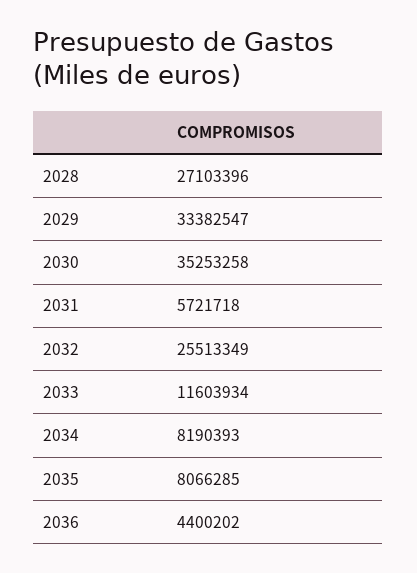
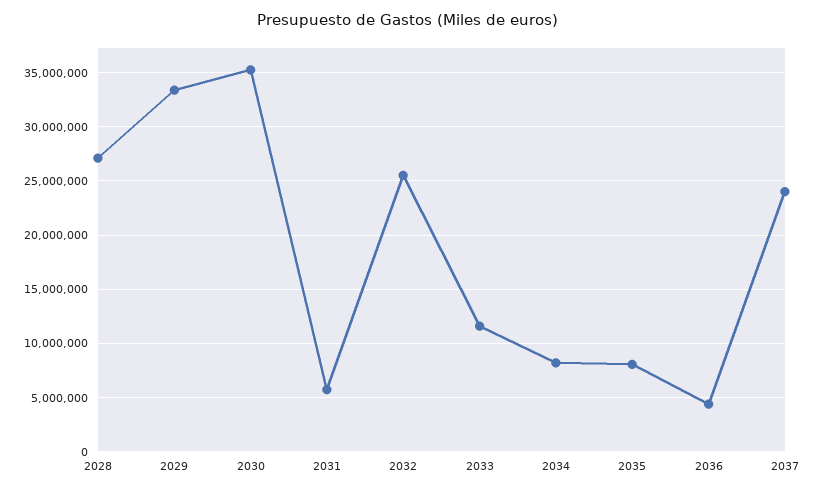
2037: none -> 24000000

